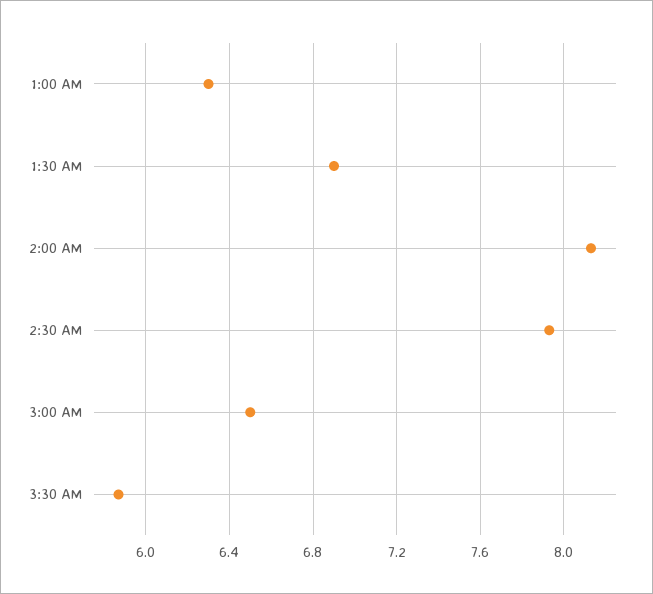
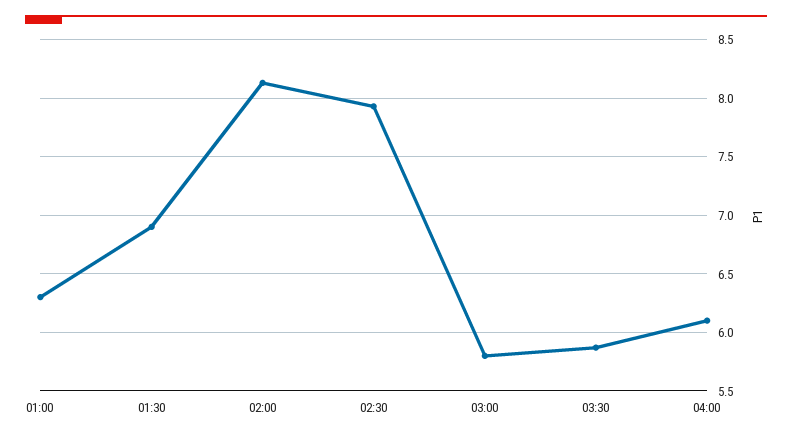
3:00 AM: 6.5 -> 5.8
04:00: none -> 6.1

